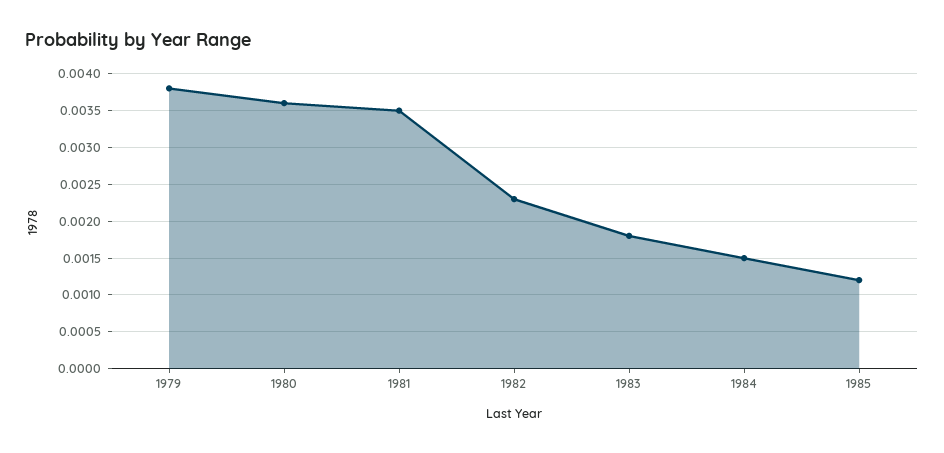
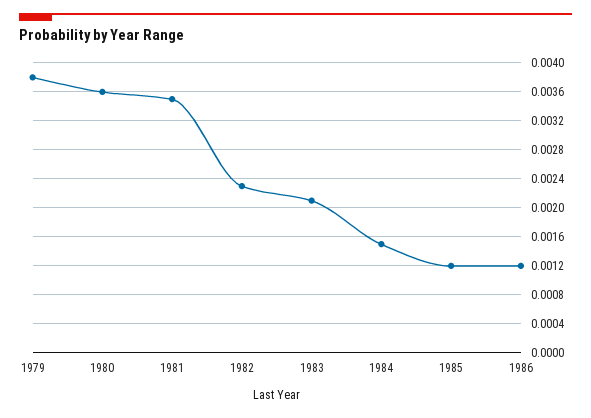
1983: 0.0018 -> 0.0021
1986: none -> 0.0012

